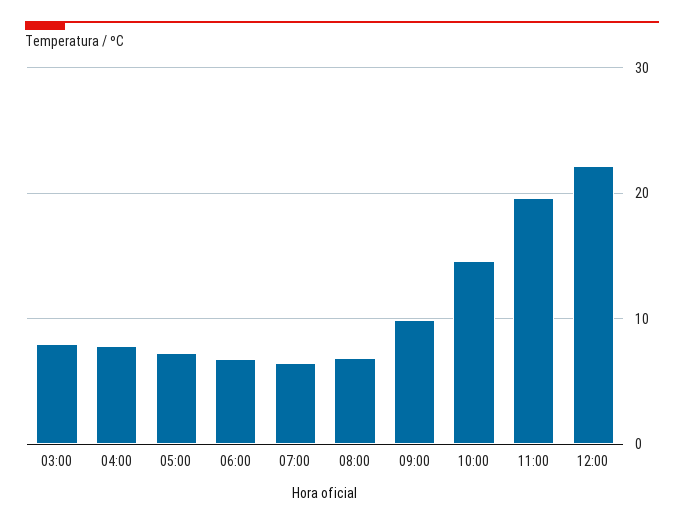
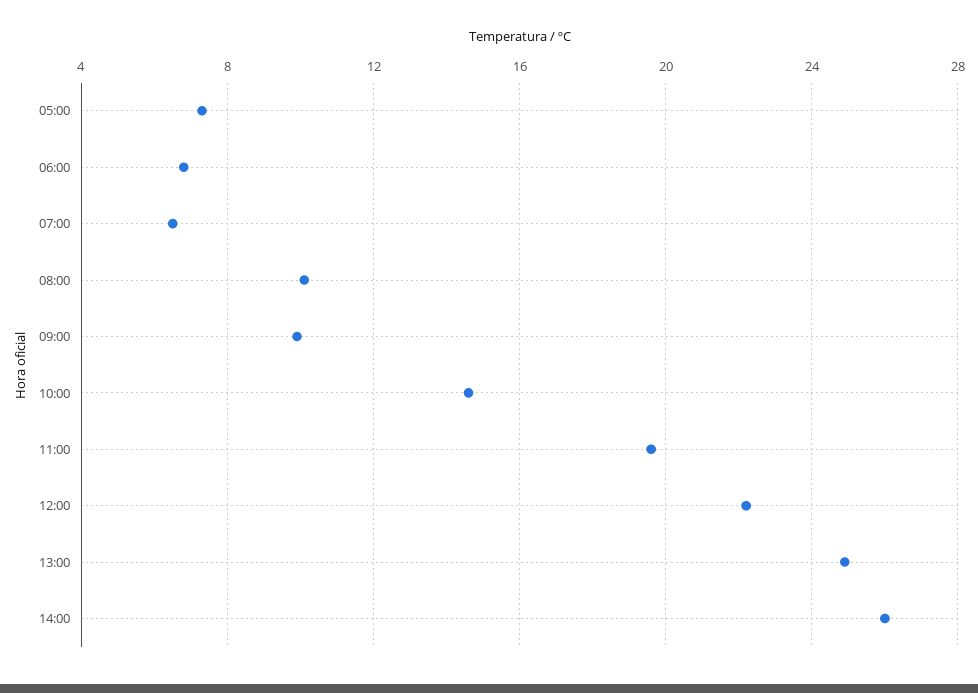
03:00: 8 -> none
04:00: 8 -> none
08:00: 7 -> 10
13:00: none -> 25
14:00: none -> 26

